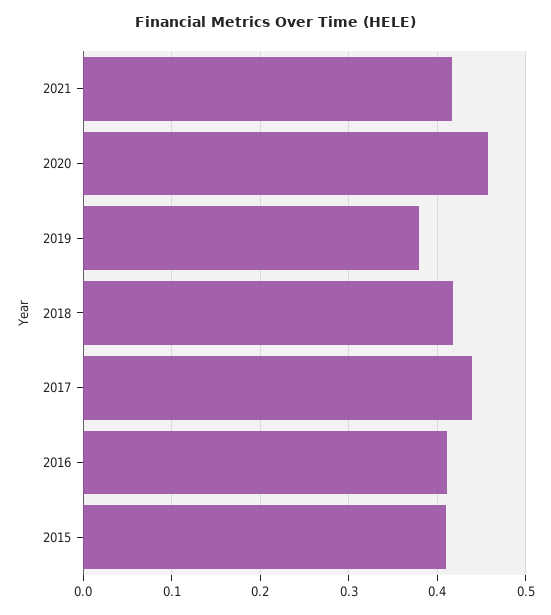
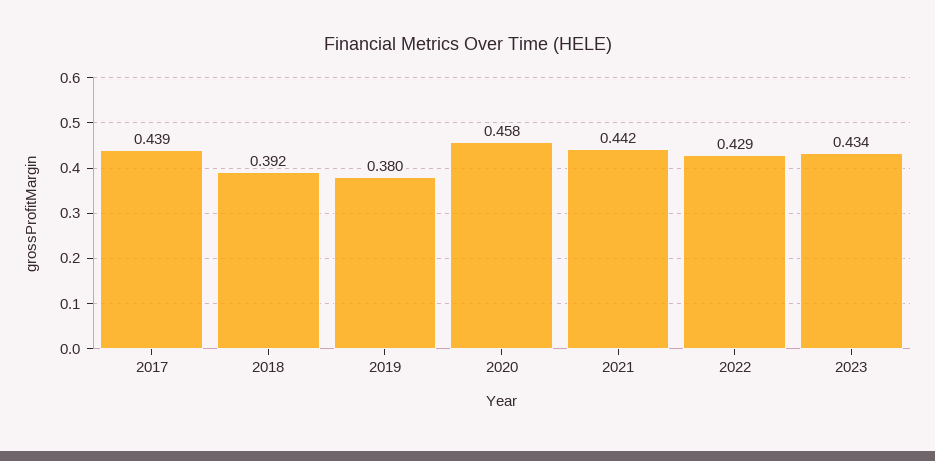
2021: 0.42 -> 0.442
2018: 0.42 -> 0.392
2016: 0.41 -> none
2015: 0.41 -> none
2022: none -> 0.429
2023: none -> 0.434

